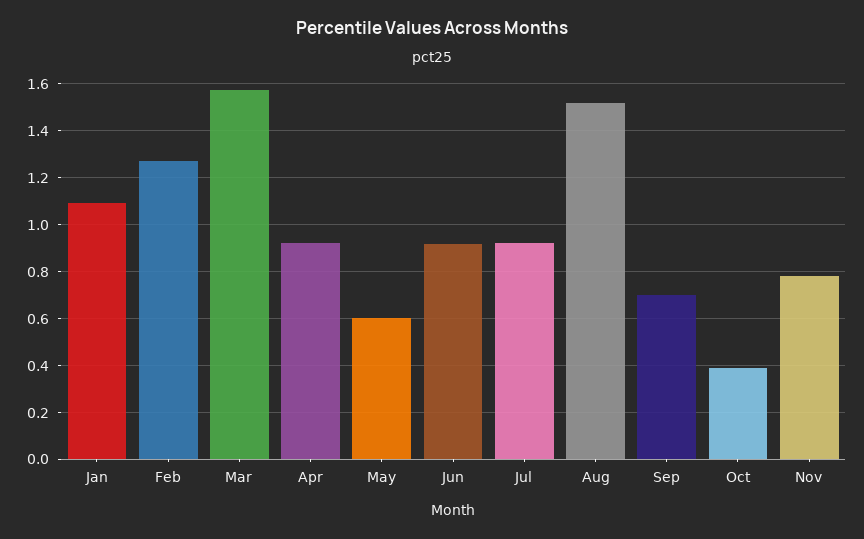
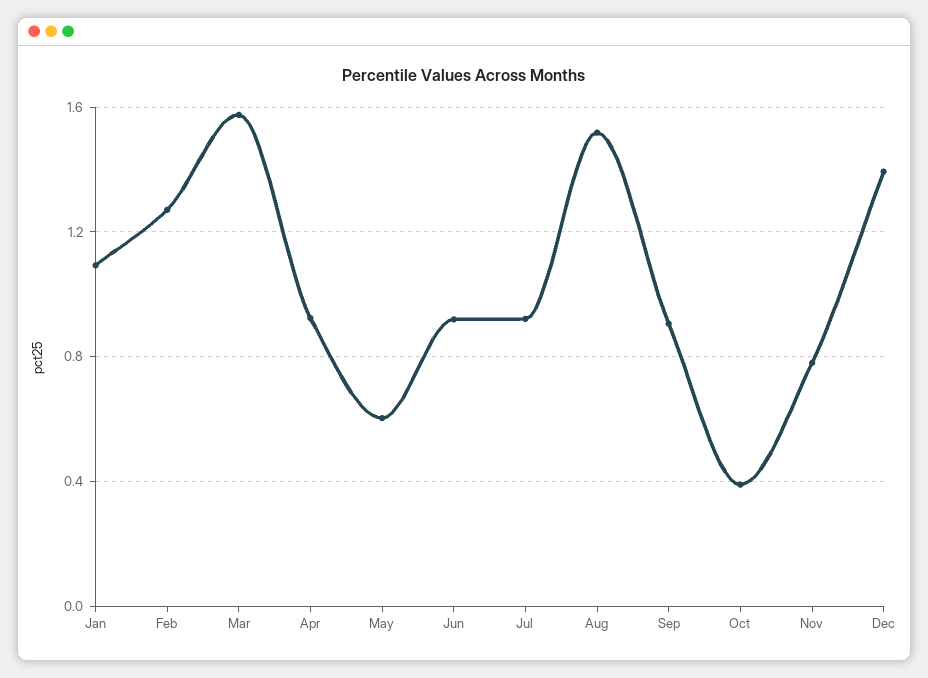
Sep: 0.7 -> 0.9
Dec: none -> 1.4

